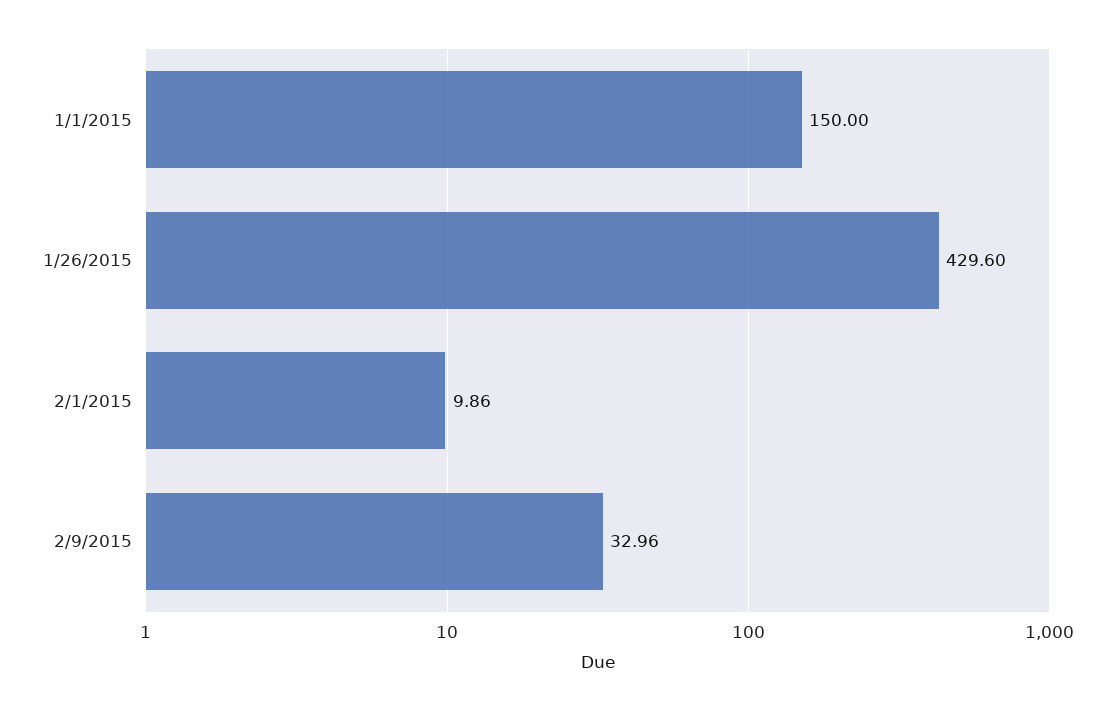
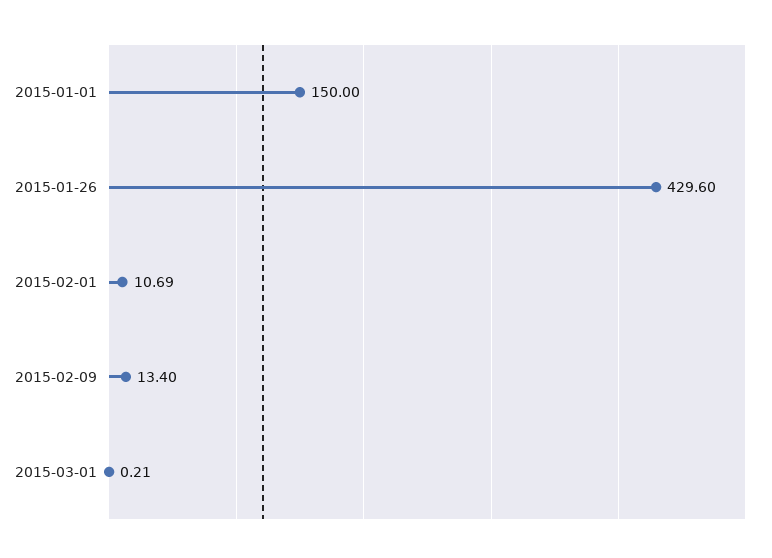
2/1/2015: 9.86 -> 10.69
2/9/2015: 32.96 -> 13.4
2015-03-01: none -> 0.21

